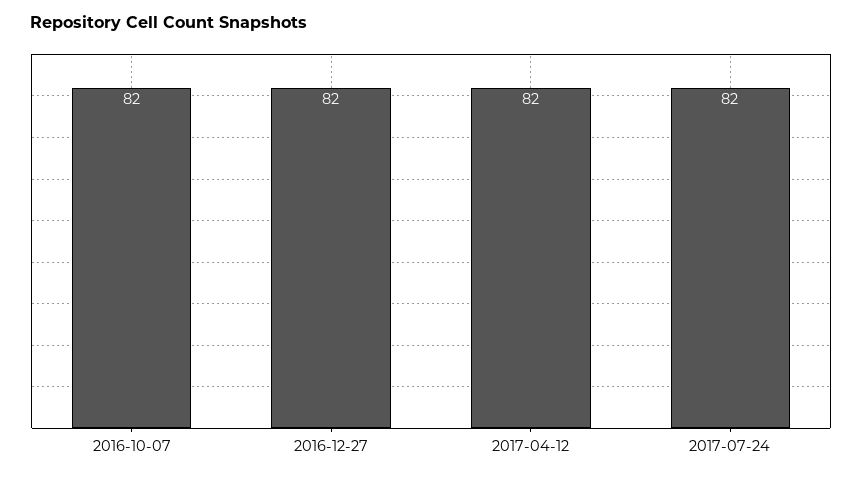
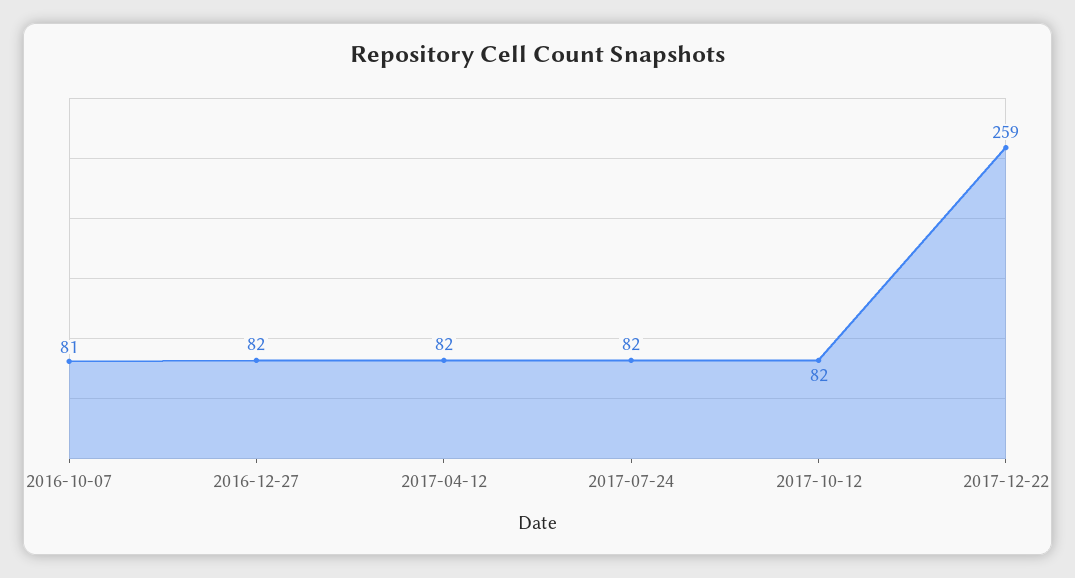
2016-10-07: 82 -> 81
2017-10-12: none -> 82
2017-12-22: none -> 259

